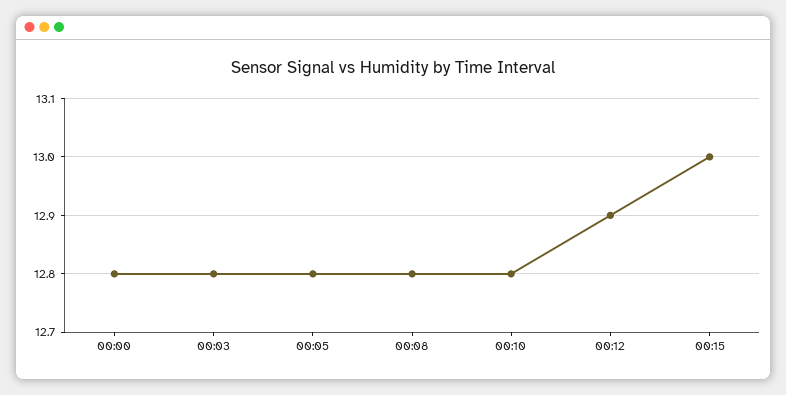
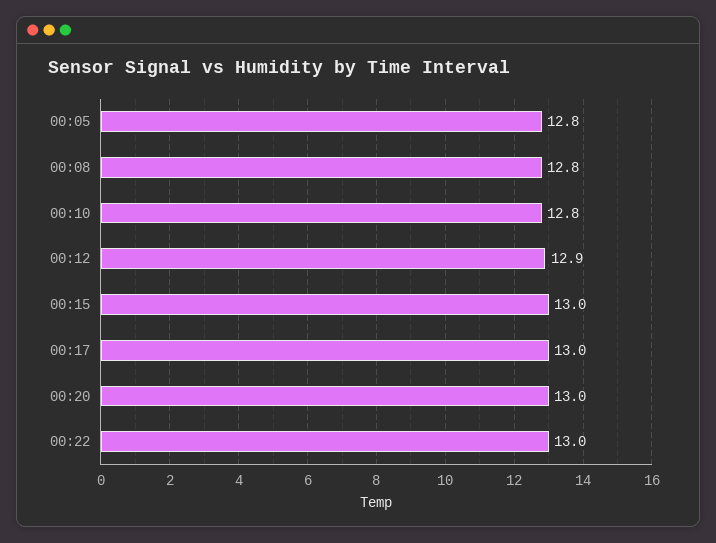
00:00: 12.8 -> none
00:03: 12.8 -> none
00:17: none -> 13
00:20: none -> 13
00:22: none -> 13

